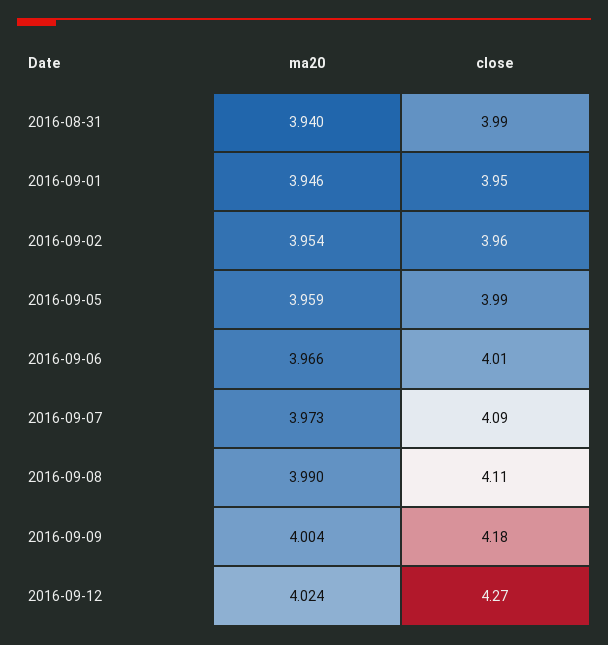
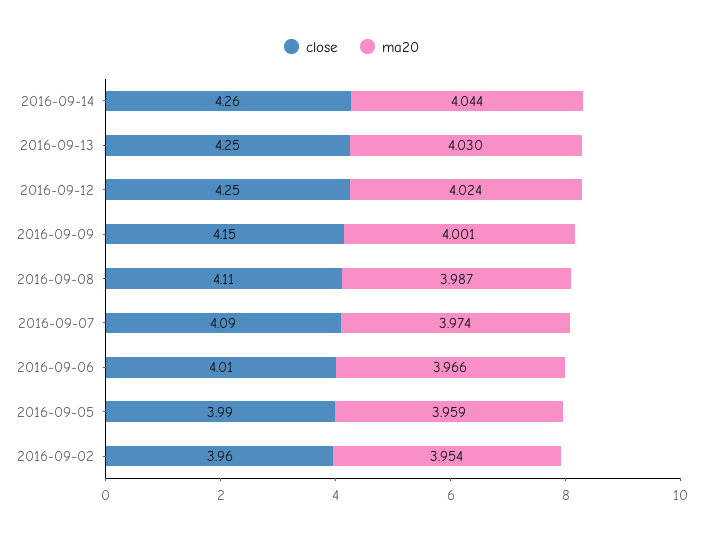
ma20, 2016-08-31: 3.94 -> none
close, 2016-08-31: 3.99 -> none
ma20, 2016-09-01: 3.946 -> none
close, 2016-09-01: 3.95 -> none
ma20, 2016-09-07: 3.973 -> 3.974
ma20, 2016-09-08: 3.99 -> 3.987
ma20, 2016-09-09: 4.004 -> 4.001
close, 2016-09-09: 4.18 -> 4.15
close, 2016-09-12: 4.27 -> 4.25
close, 2016-09-14: none -> 4.26
ma20, 2016-09-14: none -> 4.044
close, 2016-09-13: none -> 4.25
ma20, 2016-09-13: none -> 4.03

